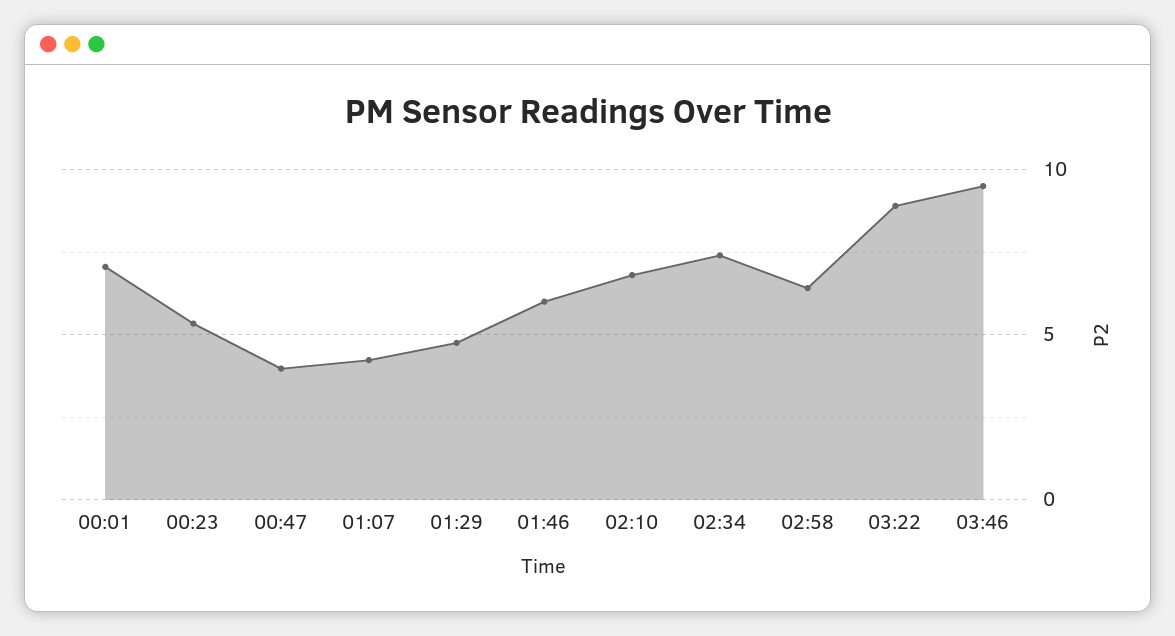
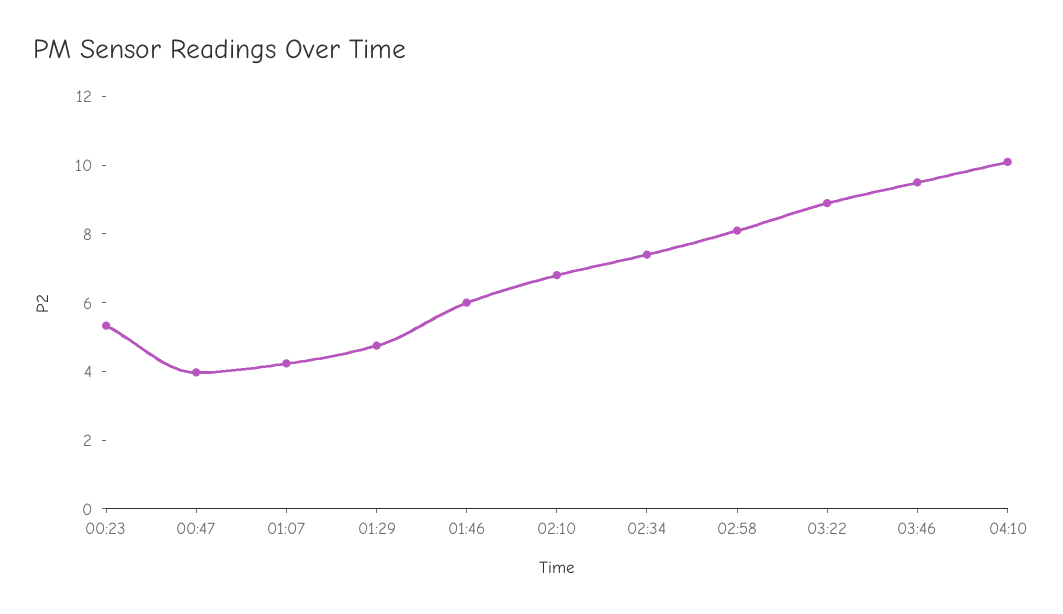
00:01: 7 -> none
02:58: 6.5 -> 8
04:10: none -> 10

